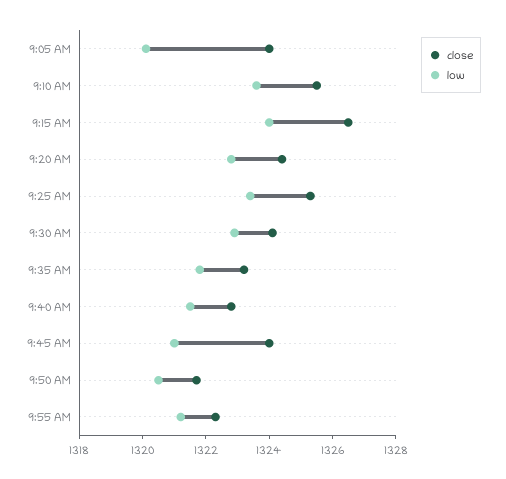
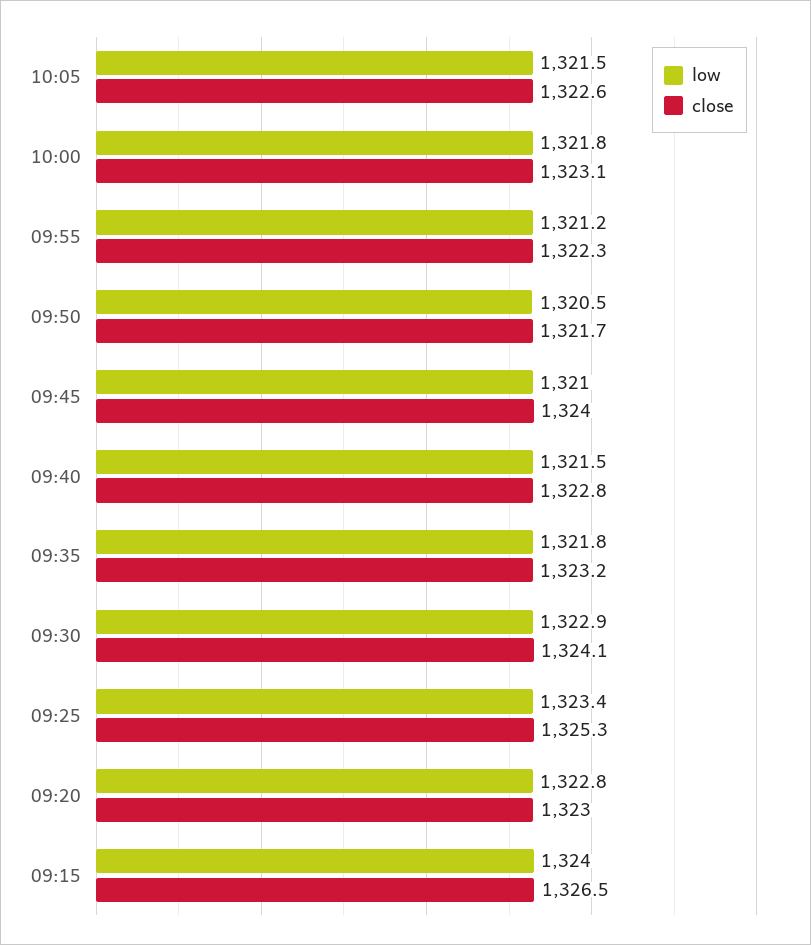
close, 9:05 AM: 1324 -> none
low, 9:05 AM: 1320 -> none
close, 9:10 AM: 1325.5 -> none
low, 9:10 AM: 1323.5 -> none
close, 9:20 AM: 1324.5 -> 1323
low, 10:05: none -> 1321.5
close, 10:05: none -> 1322.6
low, 10:00: none -> 1321.8
close, 10:00: none -> 1323.1

